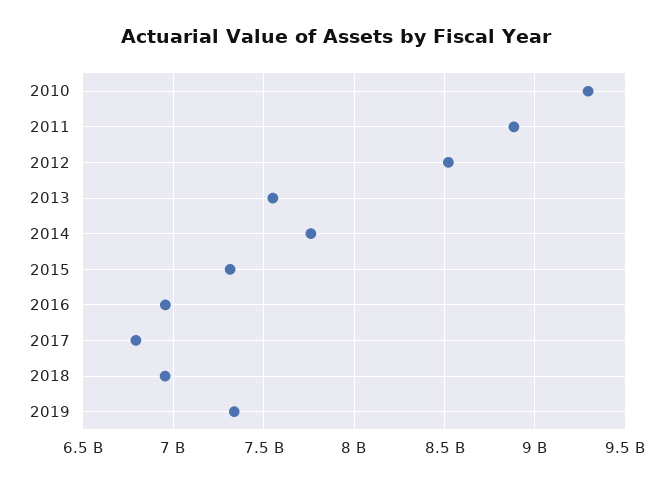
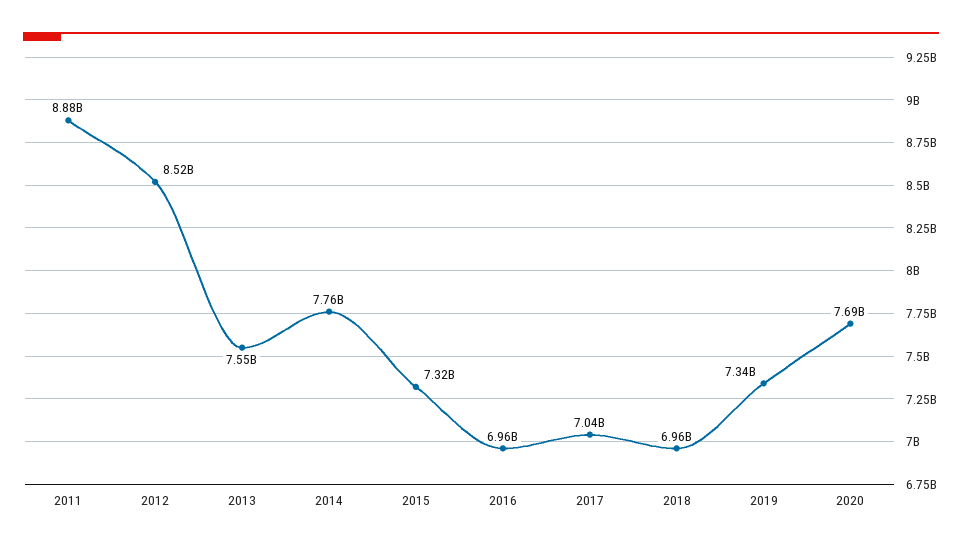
2010: 9300000000 -> none
2017: 6800000000 -> 7040000000
2020: none -> 7690000000

